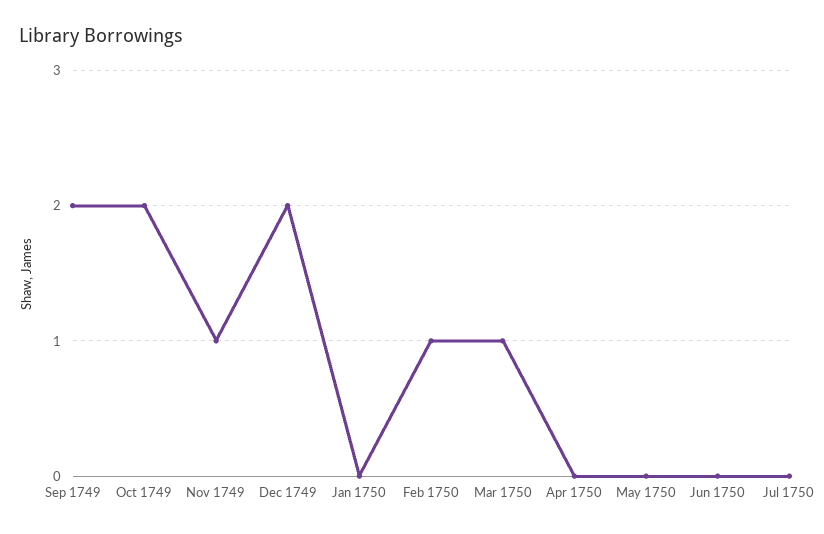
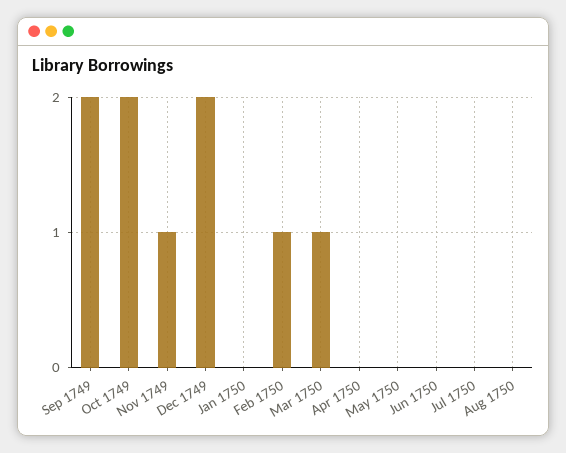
Aug 1750: none -> 0

